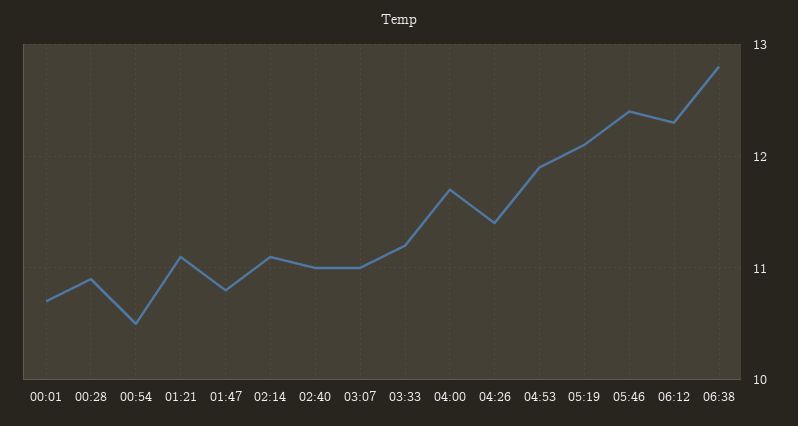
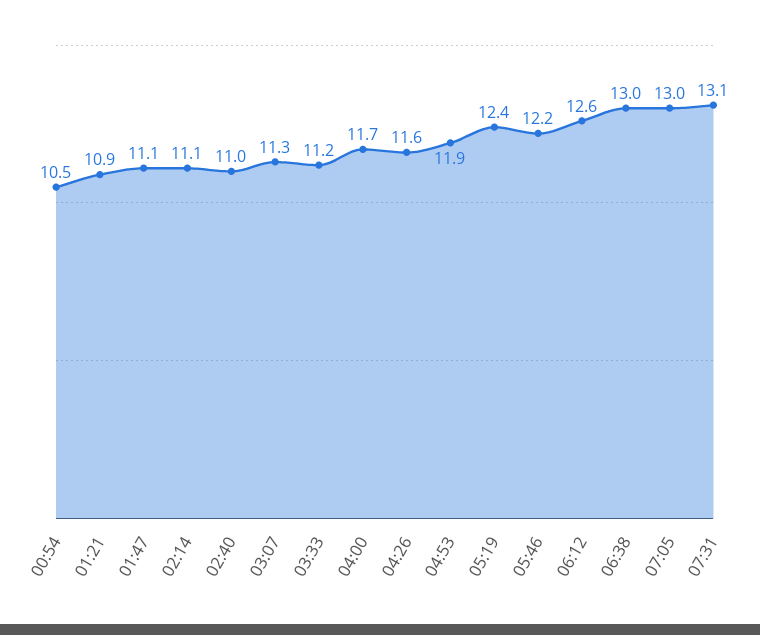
00:01: 10.7 -> none
00:28: 10.9 -> none
01:21: 11.1 -> 10.9
01:47: 10.8 -> 11.1
03:07: 11 -> 11.3
04:26: 11.4 -> 11.6
05:19: 12.1 -> 12.4
05:46: 12.4 -> 12.2
06:12: 12.3 -> 12.6
06:38: 12.8 -> 13
07:05: none -> 13
07:31: none -> 13.1

